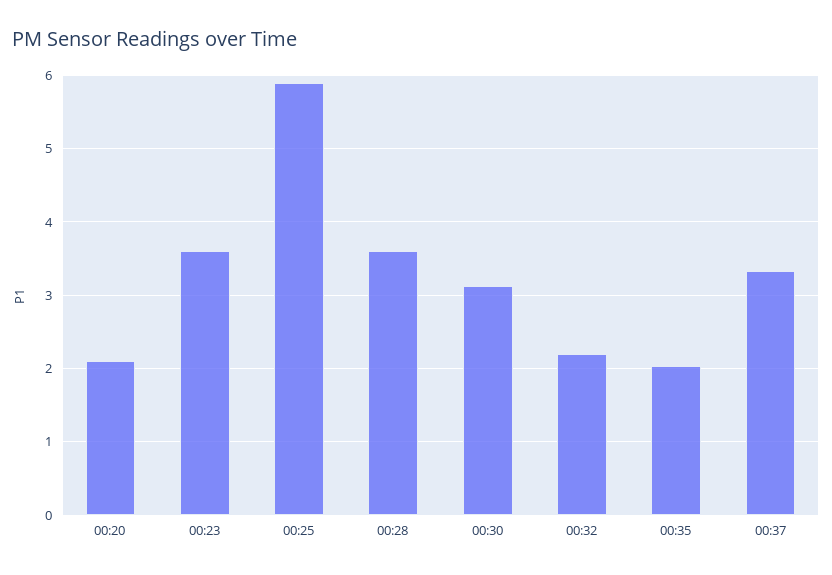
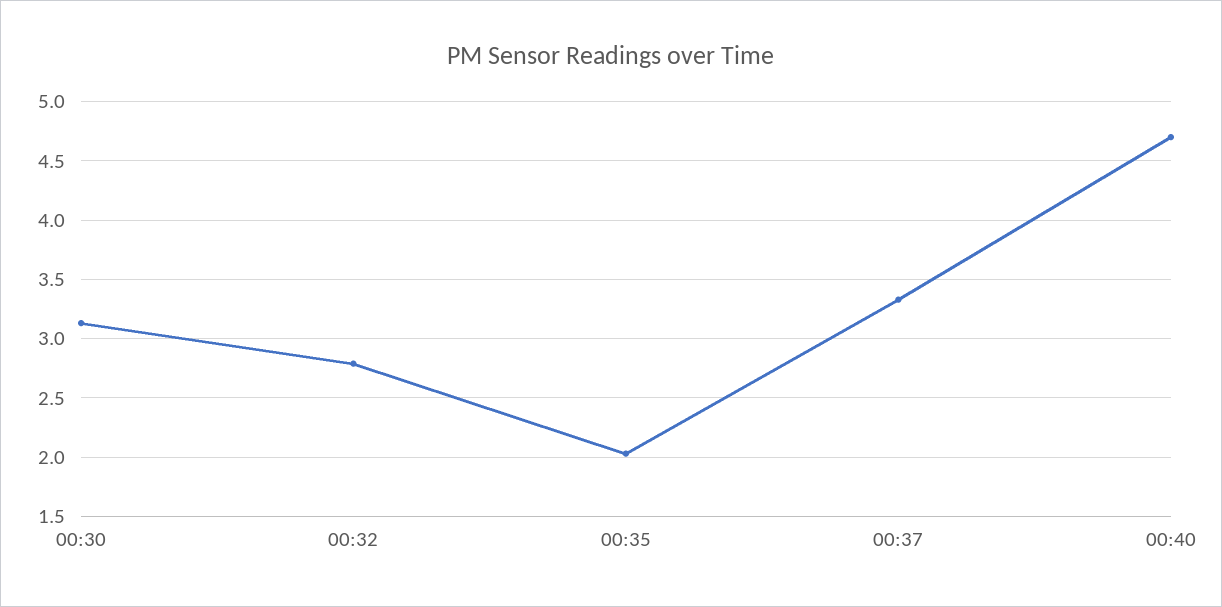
00:20: 2.1 -> none
00:23: 3.6 -> none
00:25: 5.9 -> none
00:28: 3.6 -> none
00:32: 2.2 -> 2.8
00:40: none -> 4.7

